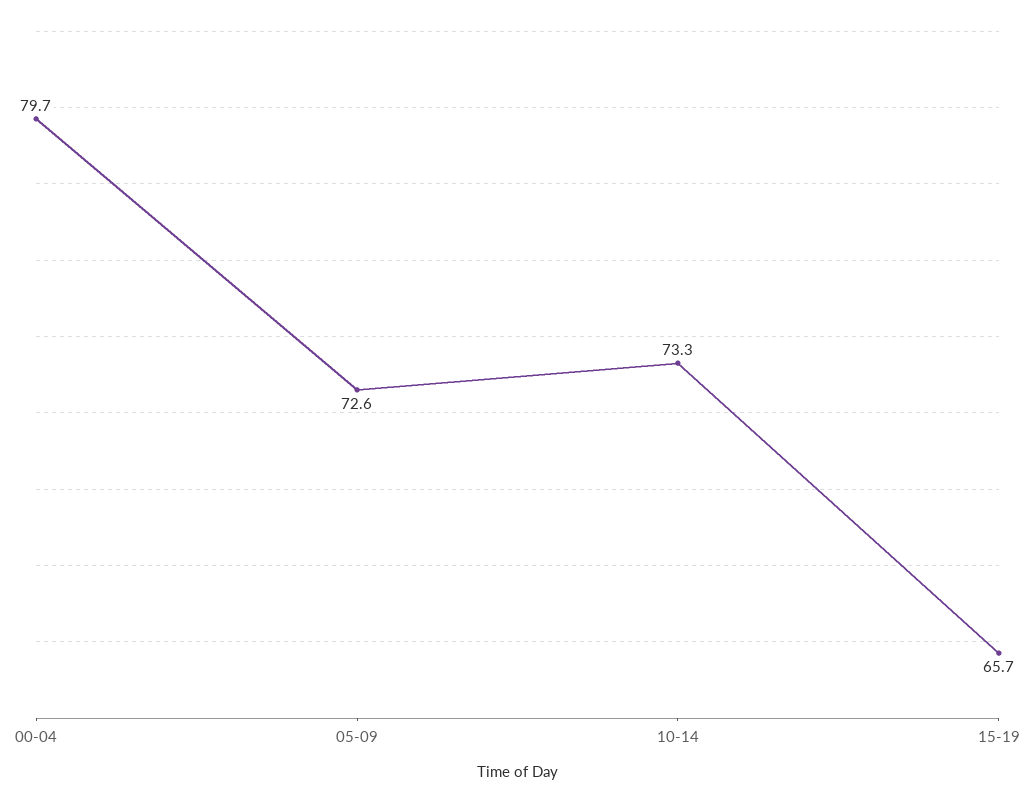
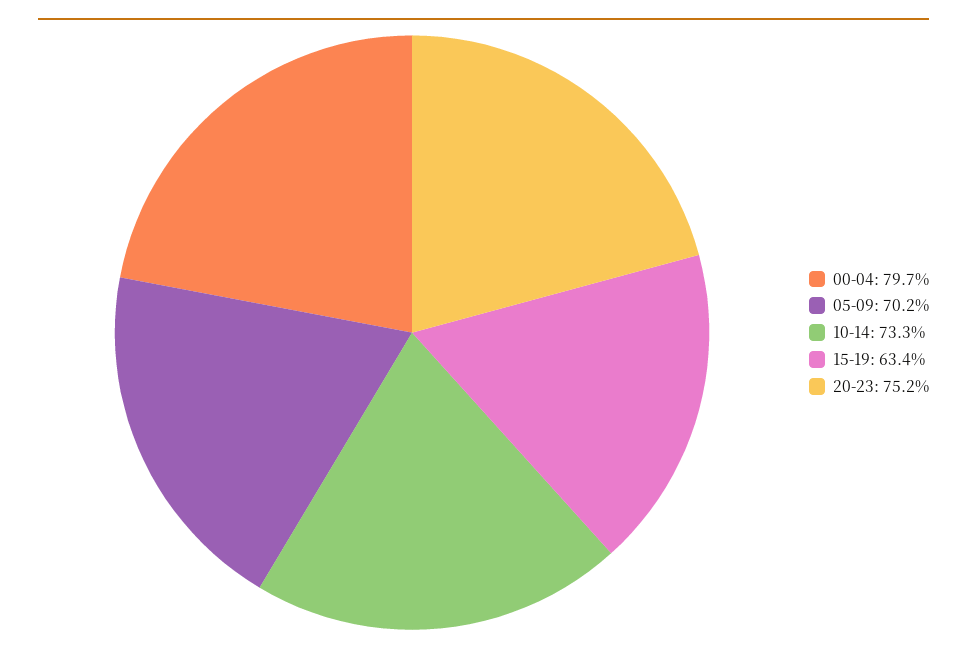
05-09: 72.6 -> 70.2
15-19: 65.7 -> 63.4
20-23: none -> 75.2

